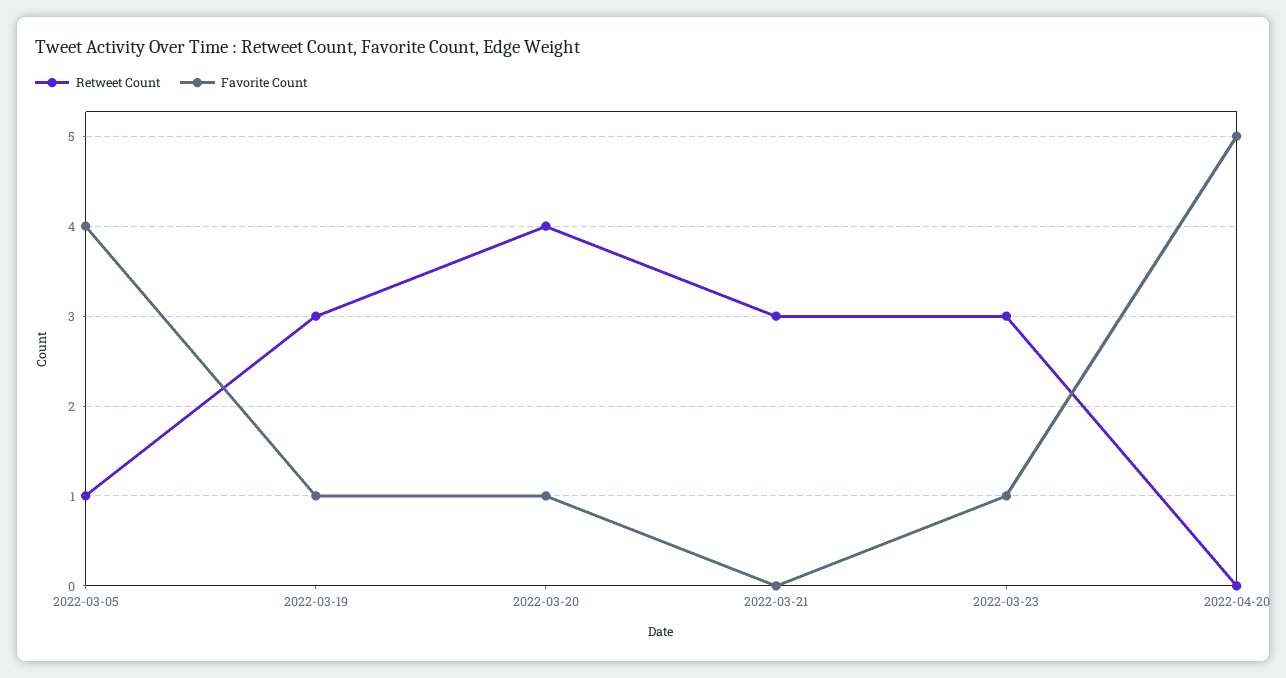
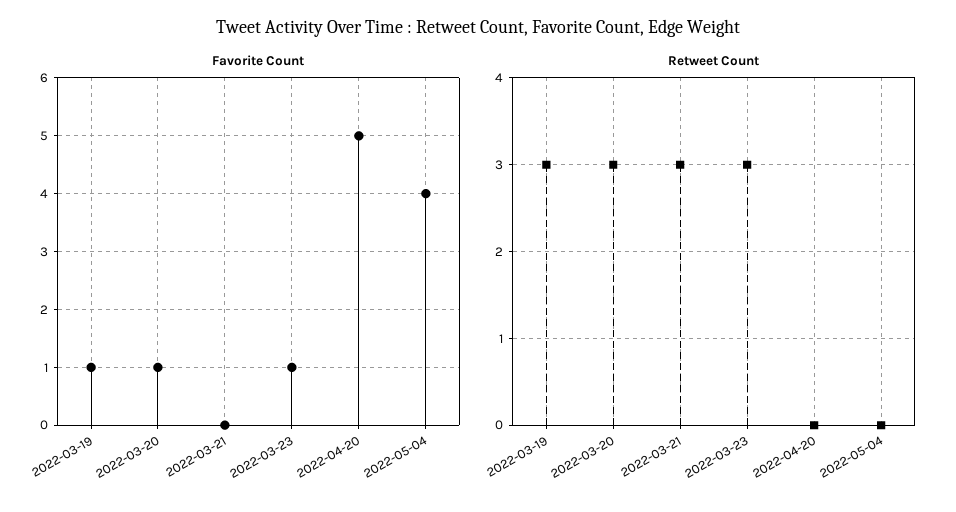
Retweet Count, 2022-03-05: 1 -> none
Favorite Count, 2022-03-05: 4 -> none
Retweet Count, 2022-03-20: 4 -> 3
Favorite Count, 2022-05-04: none -> 4
Retweet Count, 2022-05-04: none -> 0

